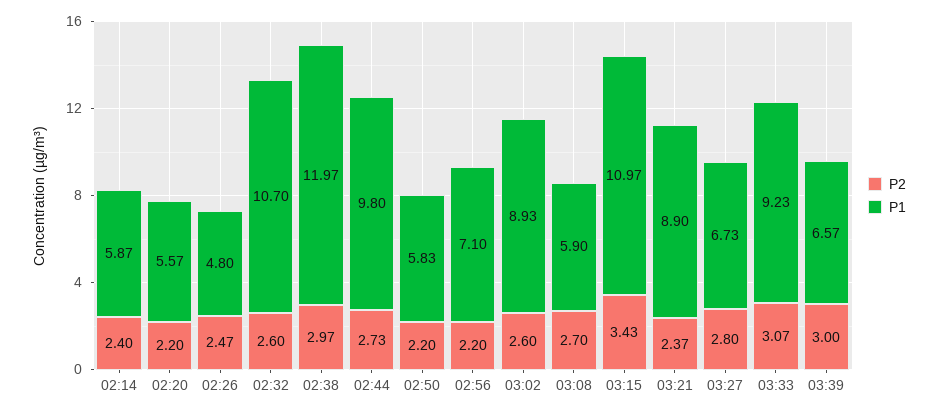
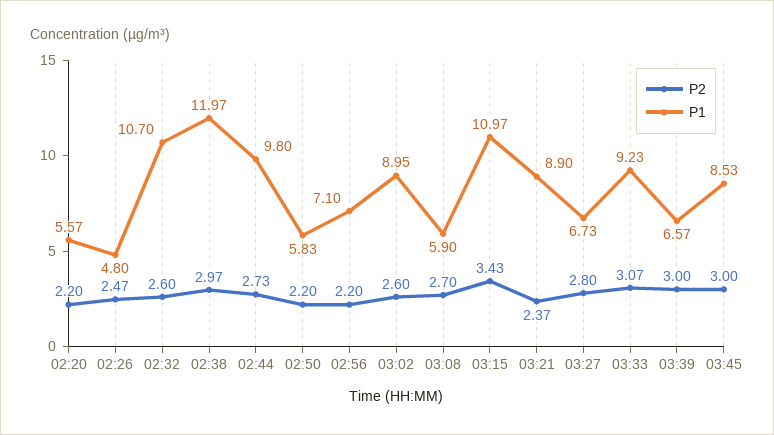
P2, 02:14: 2.4 -> none
P1, 02:14: 5.87 -> none
P1, 03:02: 8.93 -> 8.95
P2, 03:45: none -> 3
P1, 03:45: none -> 8.53

